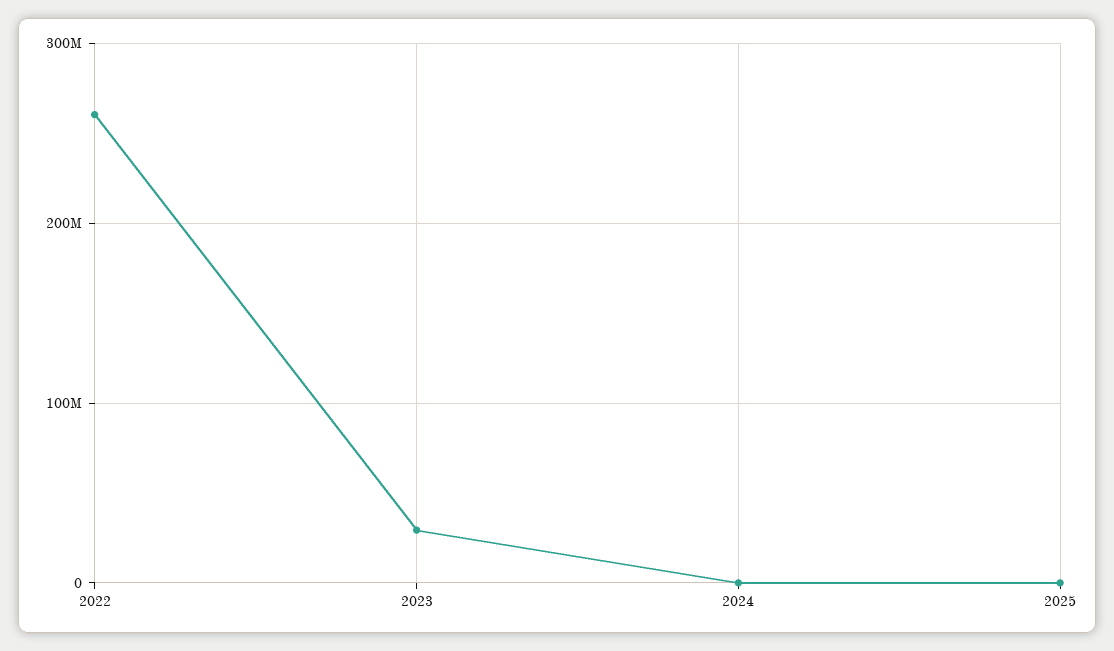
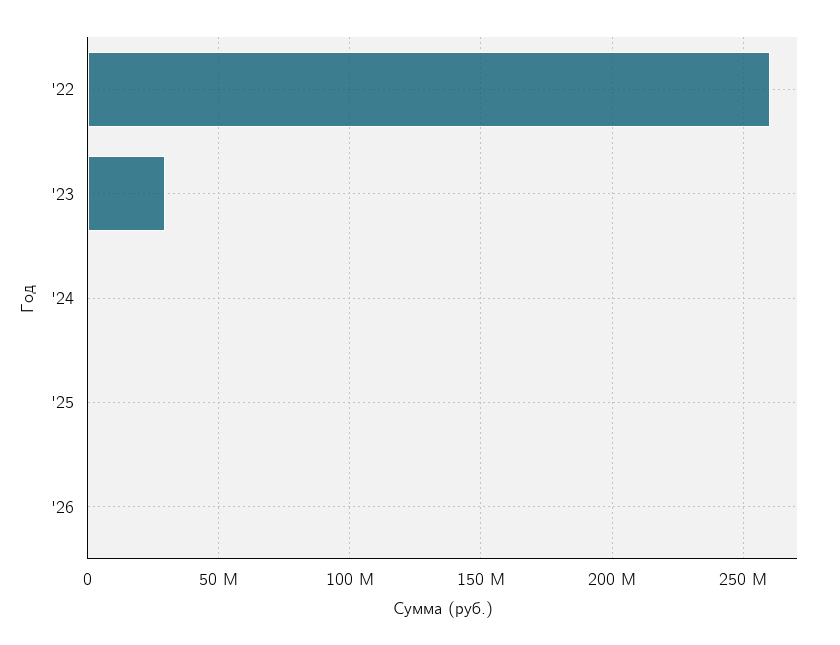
'26: none -> 0

